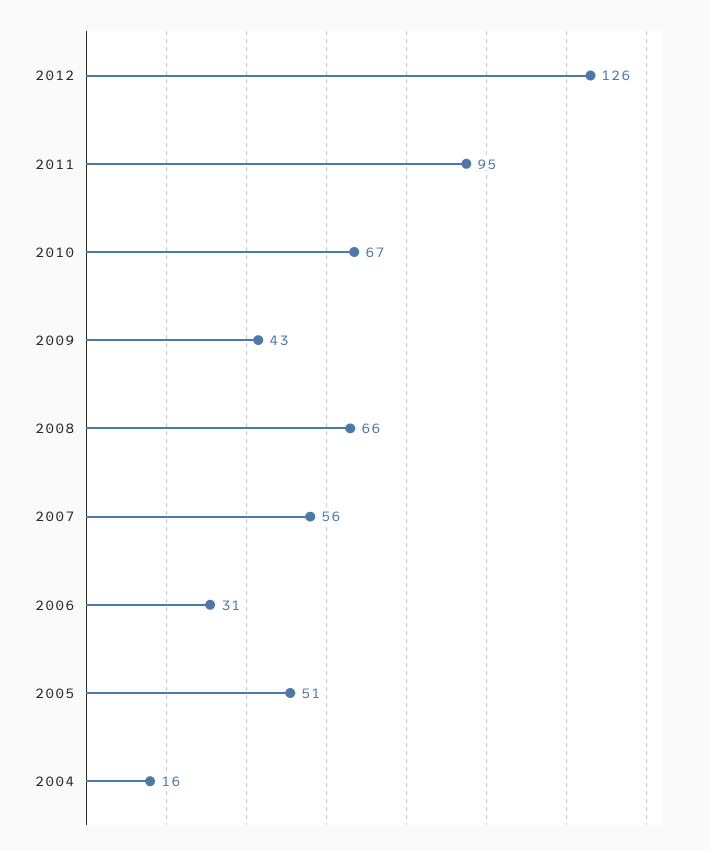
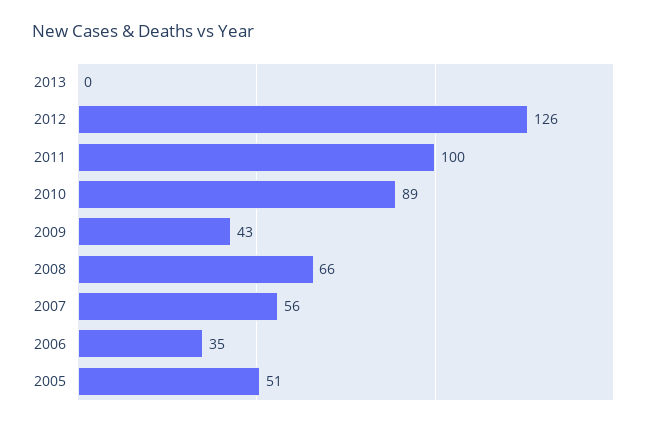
2011: 95 -> 100
2010: 67 -> 89
2006: 31 -> 35
2004: 16 -> none
2013: none -> 0

